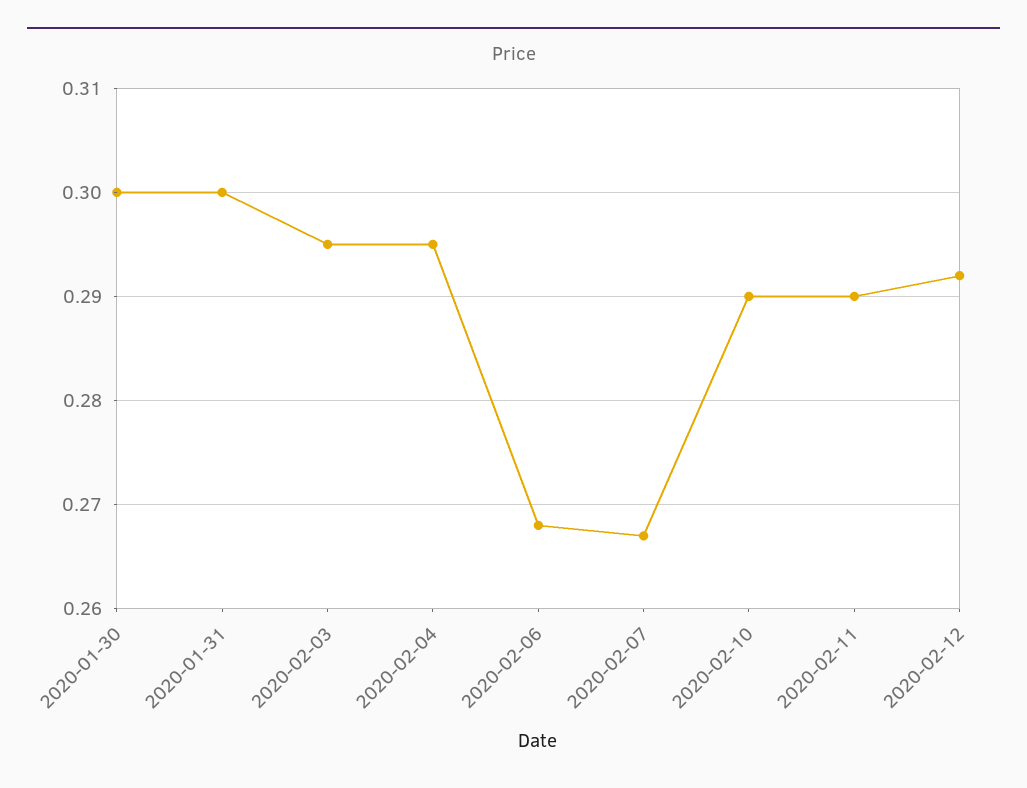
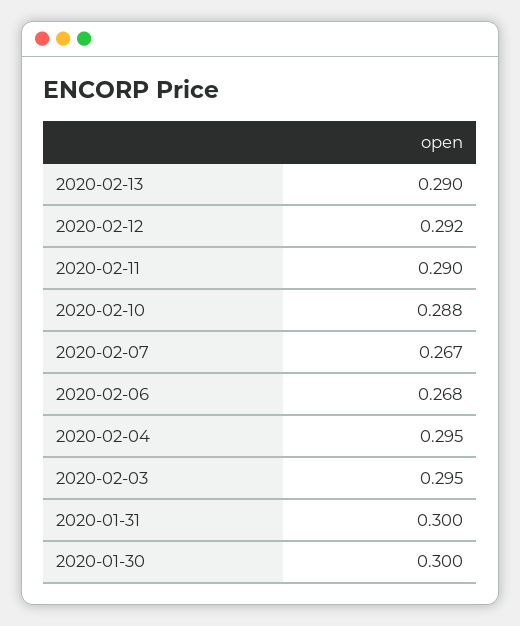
2020-02-10: 0.29 -> 0.288
2020-02-13: none -> 0.29

